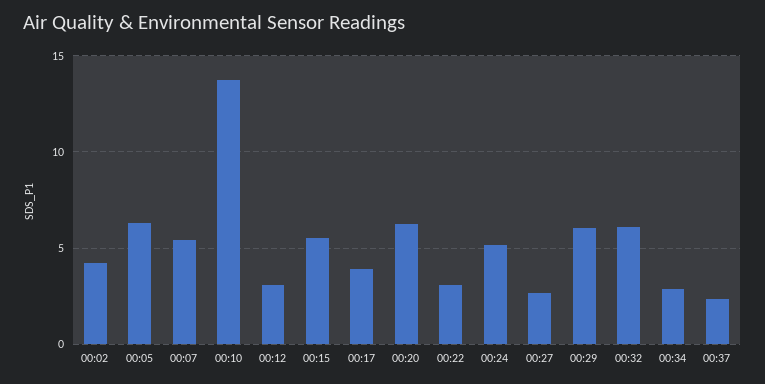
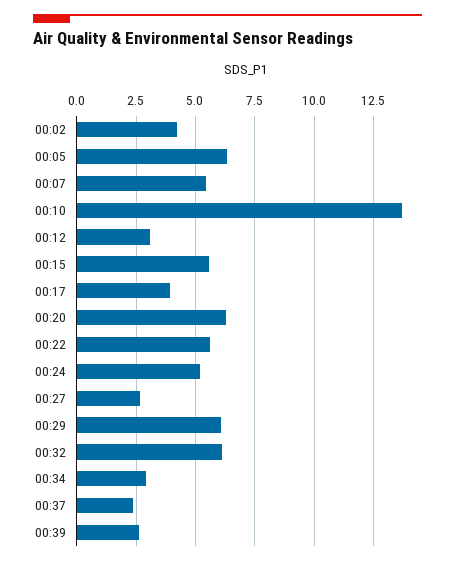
00:22: 3 -> 5.5
00:39: none -> 2.5

